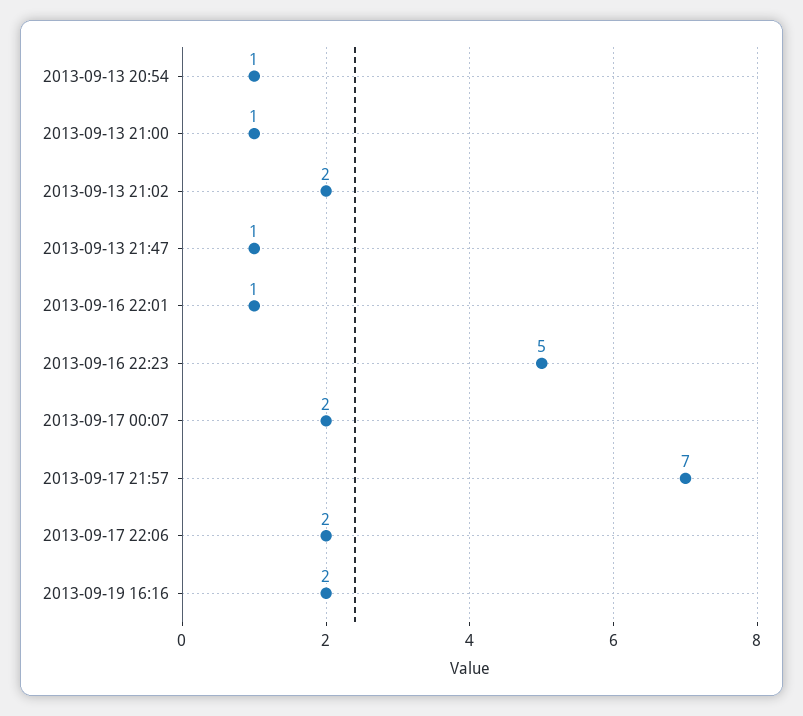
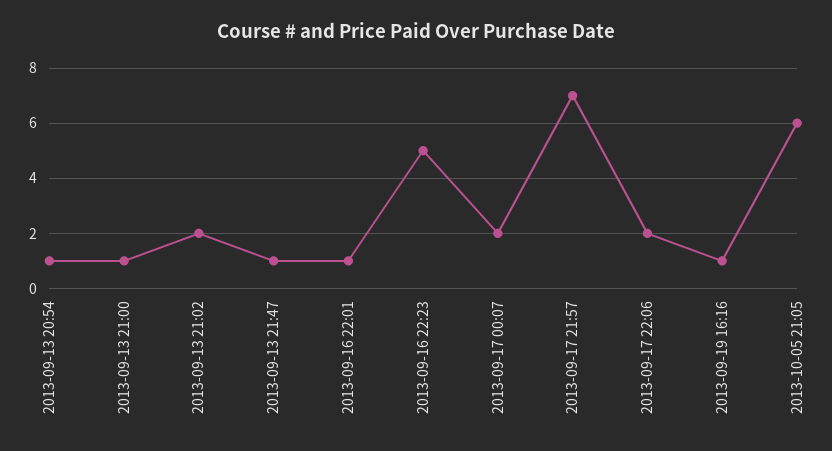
2013-09-19 16:16: 2 -> 1
2013-10-05 21:05: none -> 6

